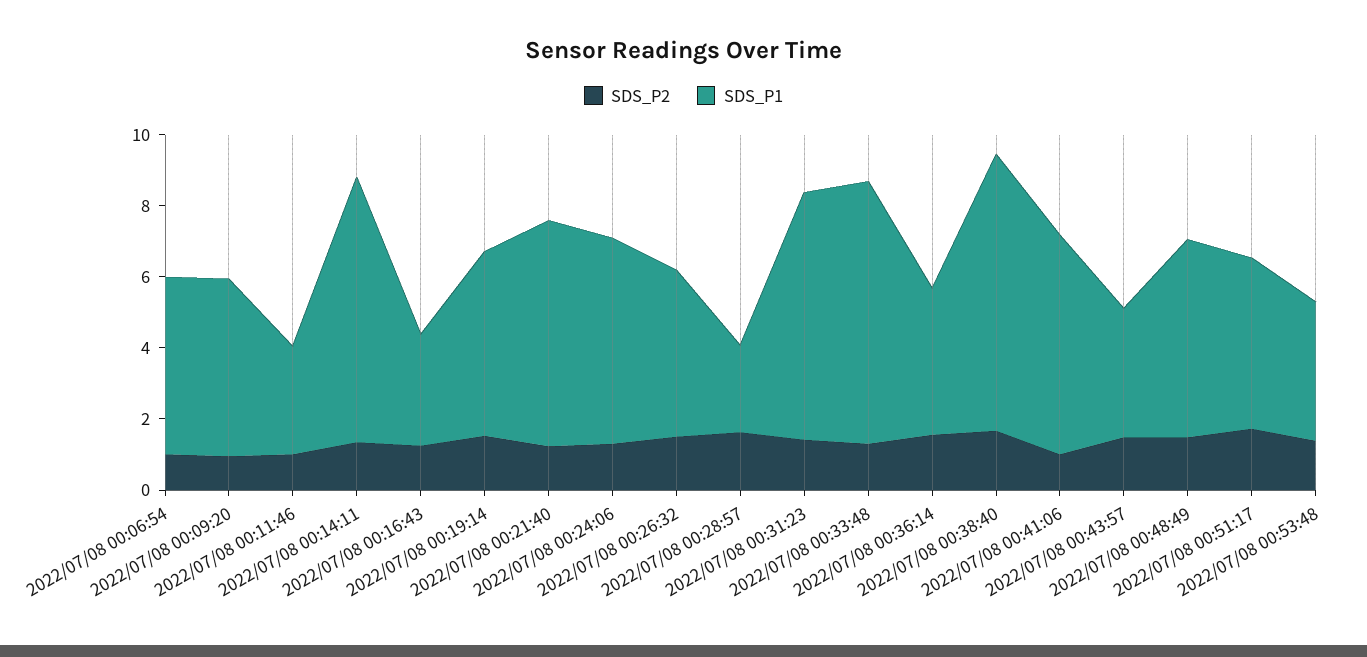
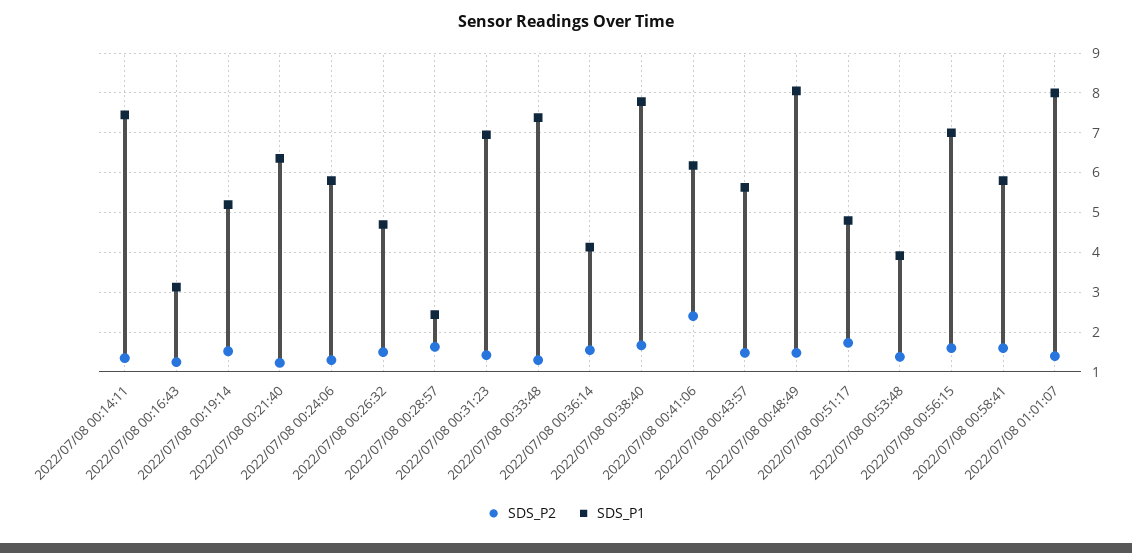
SDS_P2, 2022/07/08 00:06:54: 1 -> none
SDS_P1, 2022/07/08 00:06:54: 5 -> none
SDS_P2, 2022/07/08 00:09:20: 1 -> none
SDS_P1, 2022/07/08 00:09:20: 5 -> none
SDS_P2, 2022/07/08 00:11:46: 1 -> none
SDS_P1, 2022/07/08 00:11:46: 3 -> none
SDS_P2, 2022/07/08 00:41:06: 1 -> 2.4
SDS_P1, 2022/07/08 00:43:57: 3.5 -> 5.6
SDS_P1, 2022/07/08 00:48:49: 5.5 -> 8
SDS_P2, 2022/07/08 00:56:15: none -> 1.6
SDS_P1, 2022/07/08 00:56:15: none -> 7
SDS_P2, 2022/07/08 00:58:41: none -> 1.6
SDS_P1, 2022/07/08 00:58:41: none -> 5.8
SDS_P2, 2022/07/08 01:01:07: none -> 1.4
SDS_P1, 2022/07/08 01:01:07: none -> 8

